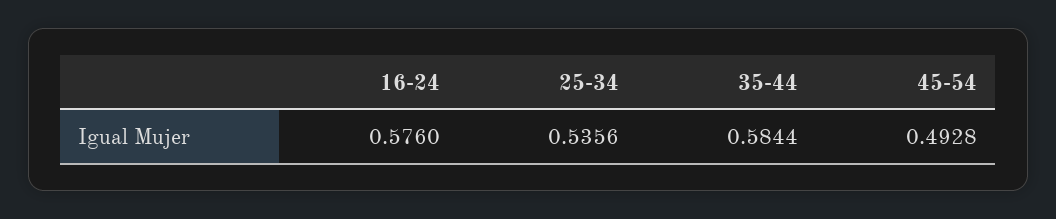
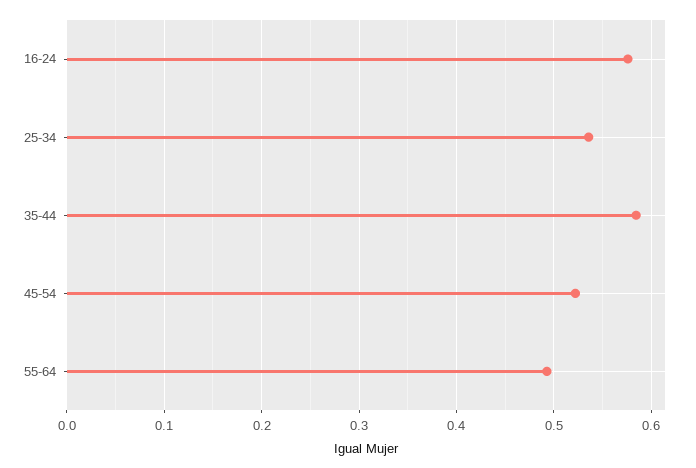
45-54: 0.4928 -> 0.52
55-64: none -> 0.49

